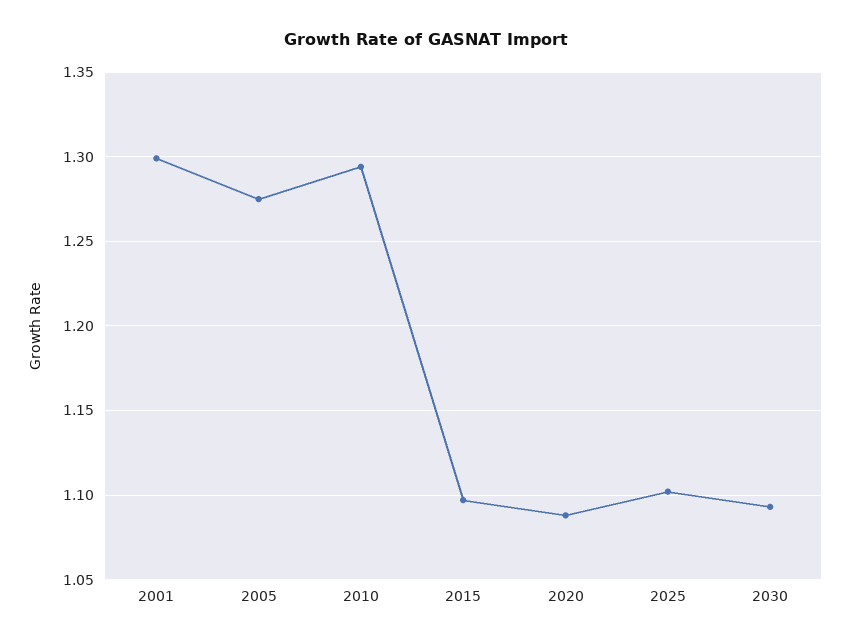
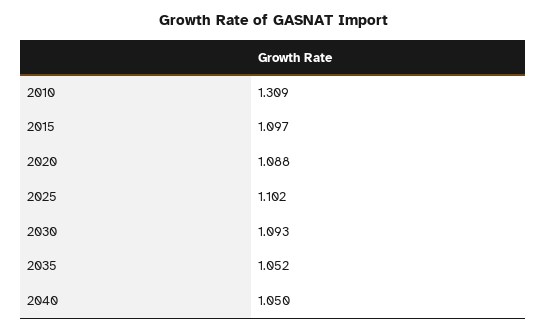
2001: 1.3 -> none
2005: 1.275 -> none
2010: 1.295 -> 1.309
2035: none -> 1.052
2040: none -> 1.05

